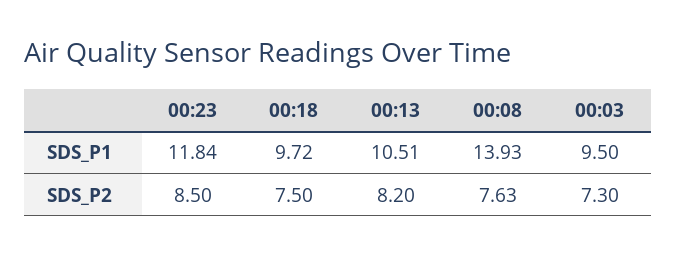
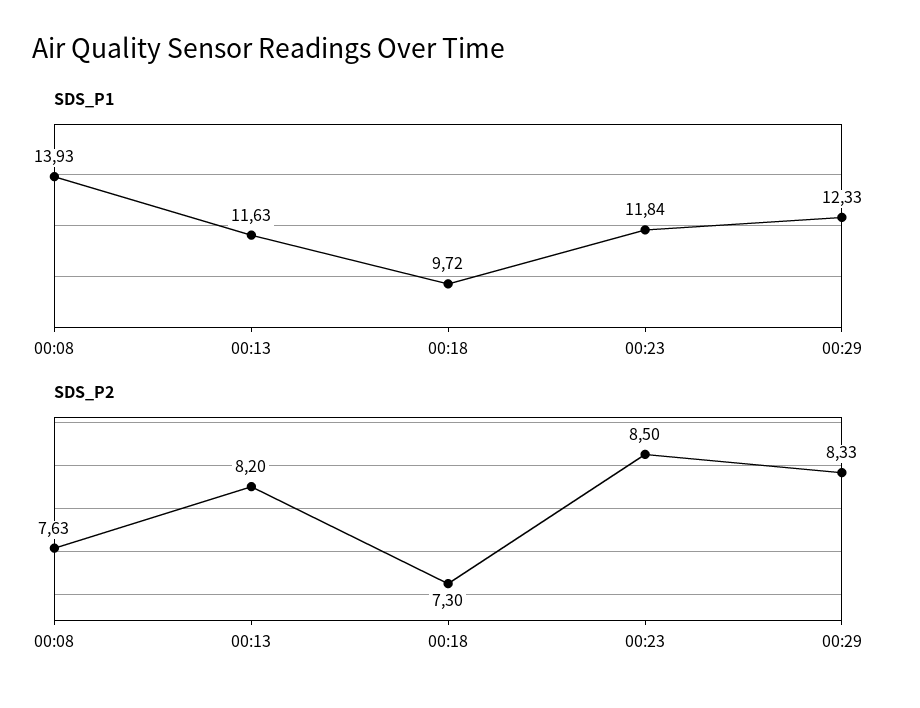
SDS_P1, 00:13: 10.51 -> 11.63
SDS_P1, 00:03: 9.5 -> none
SDS_P2, 00:18: 7.5 -> 7.3
SDS_P2, 00:03: 7.3 -> none
SDS_P1, 00:29: none -> 12.33
SDS_P2, 00:29: none -> 8.33

